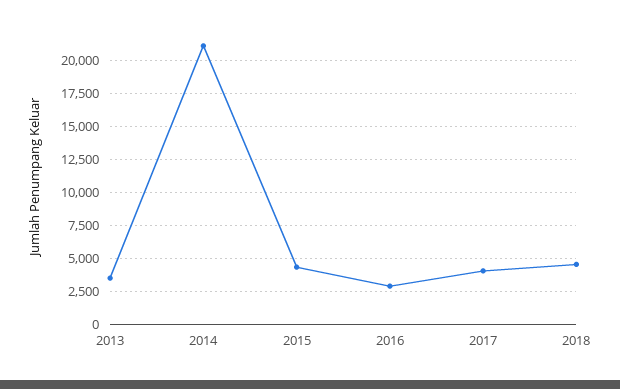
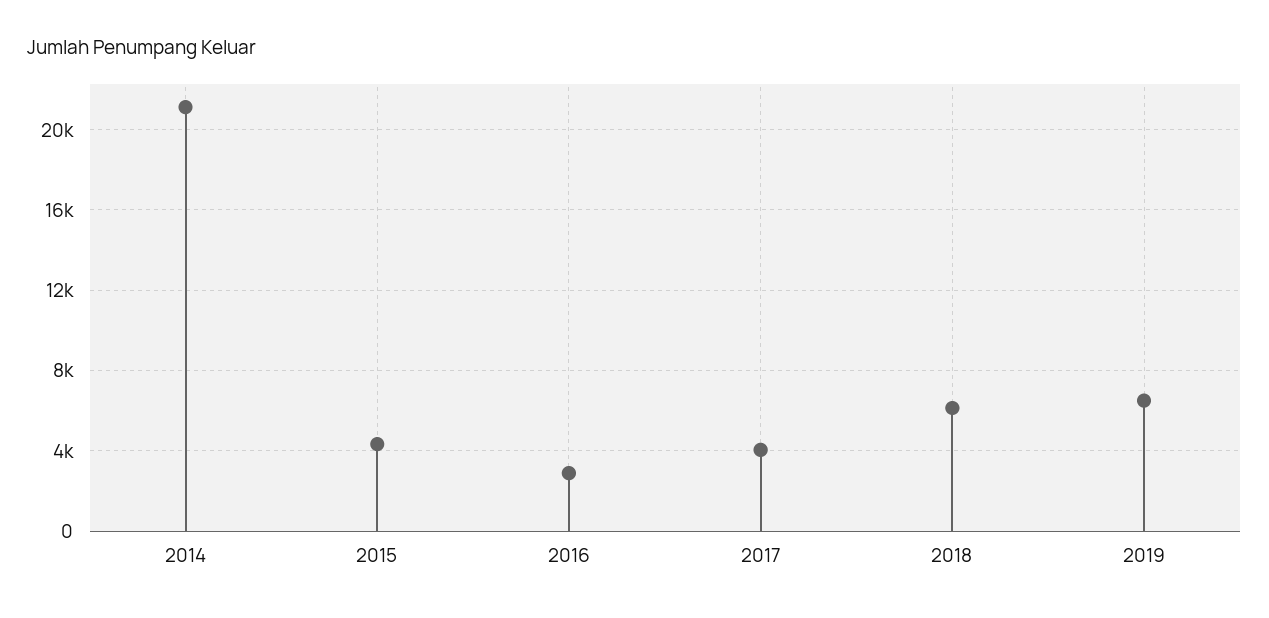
2013: 3500 -> none
2018: 4500 -> 6000
2019: none -> 6500

